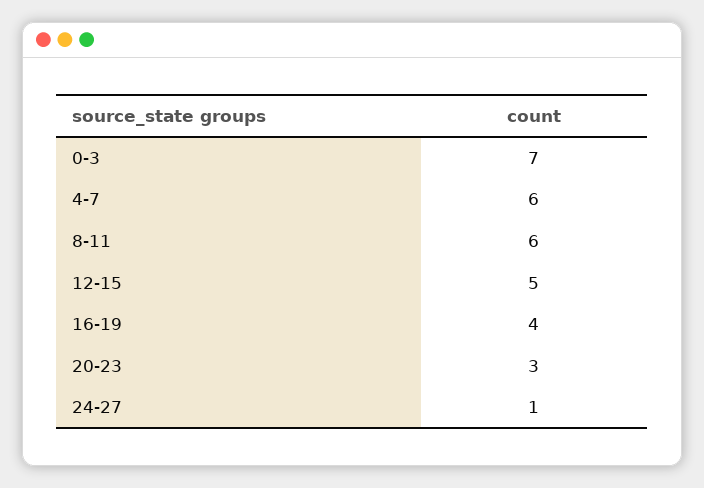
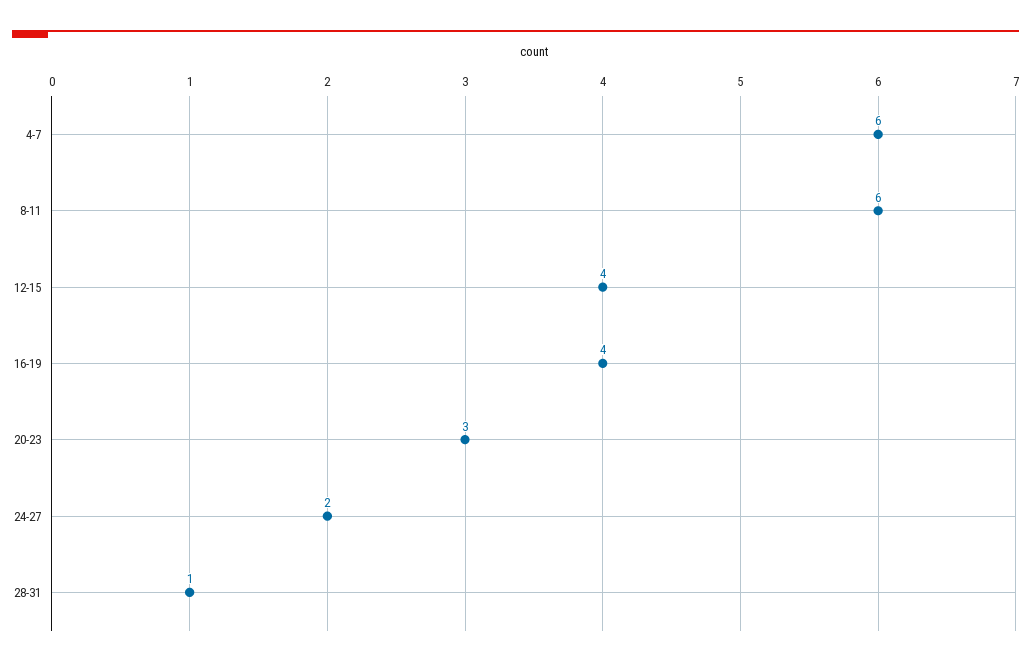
0-3: 7 -> none
12-15: 5 -> 4
24-27: 1 -> 2
28-31: none -> 1

